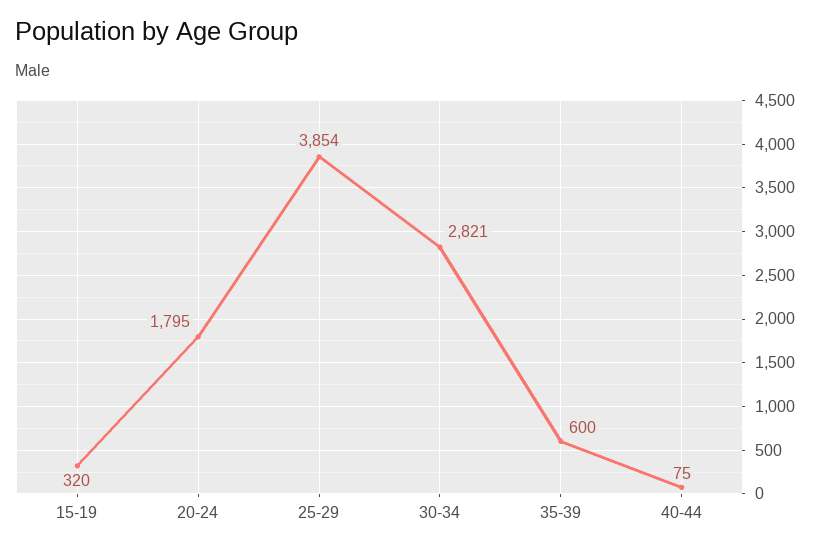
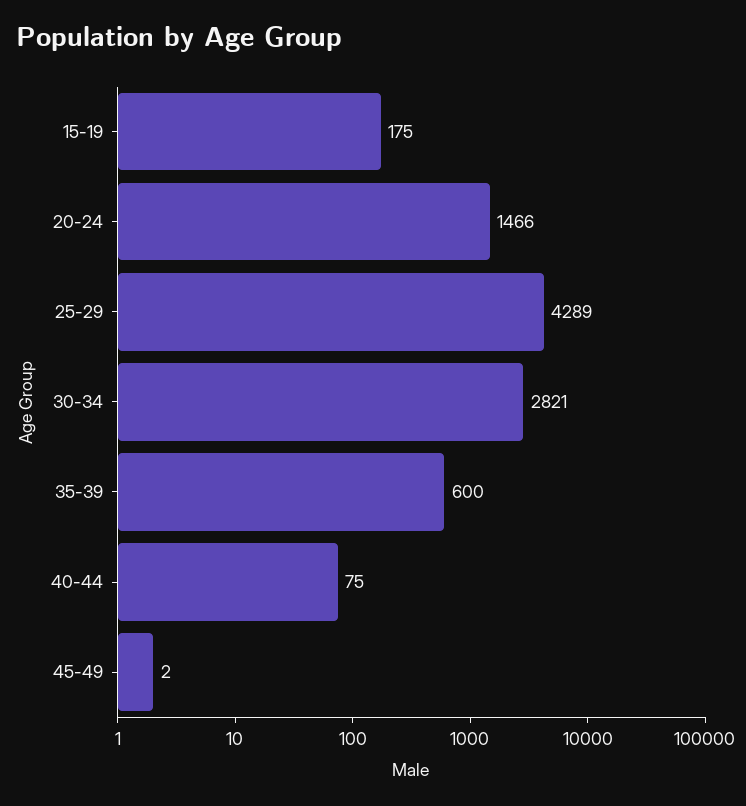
15-19: 320 -> 175
20-24: 1795 -> 1466
25-29: 3854 -> 4289
45-49: none -> 2

